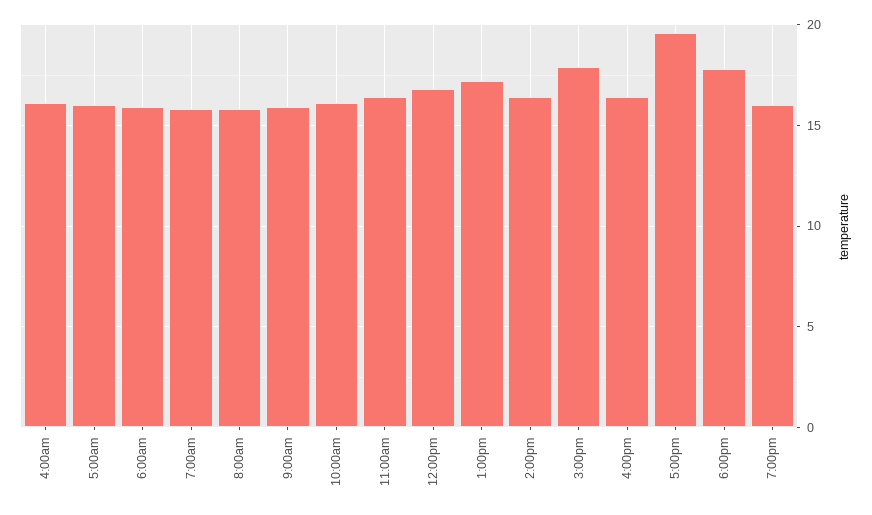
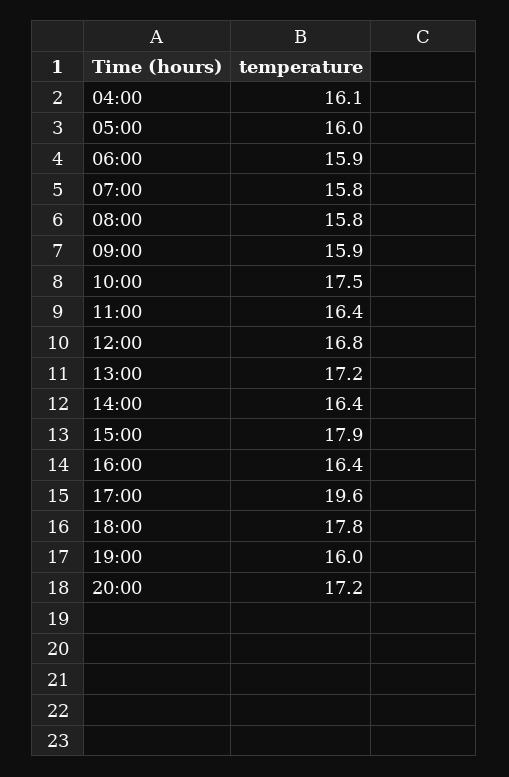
10:00am: 16 -> 17.5
20:00: none -> 17.2

